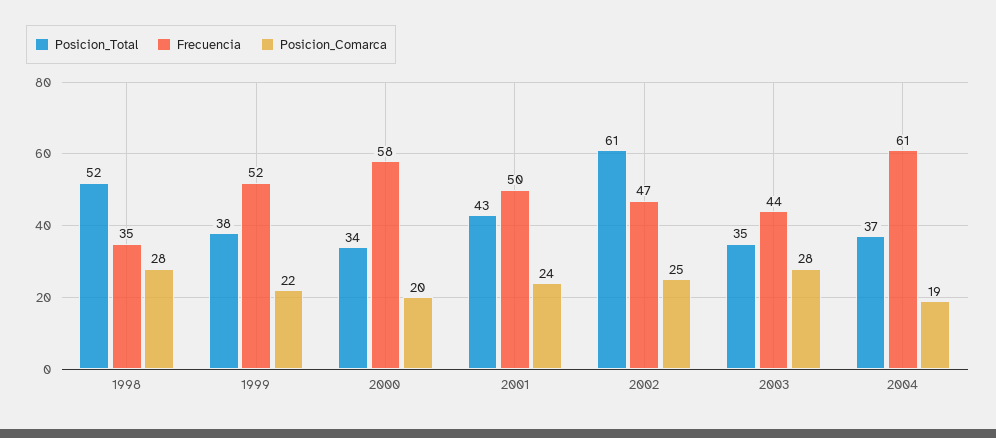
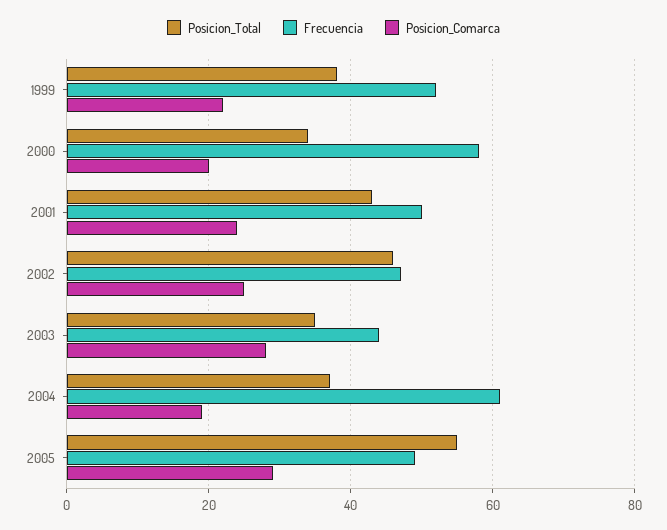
Posicion_Total, 1998: 52 -> none
Frecuencia, 1998: 35 -> none
Posicion_Comarca, 1998: 28 -> none
Posicion_Total, 2002: 61 -> 45
Posicion_Total, 2005: none -> 55
Frecuencia, 2005: none -> 50
Posicion_Comarca, 2005: none -> 30

